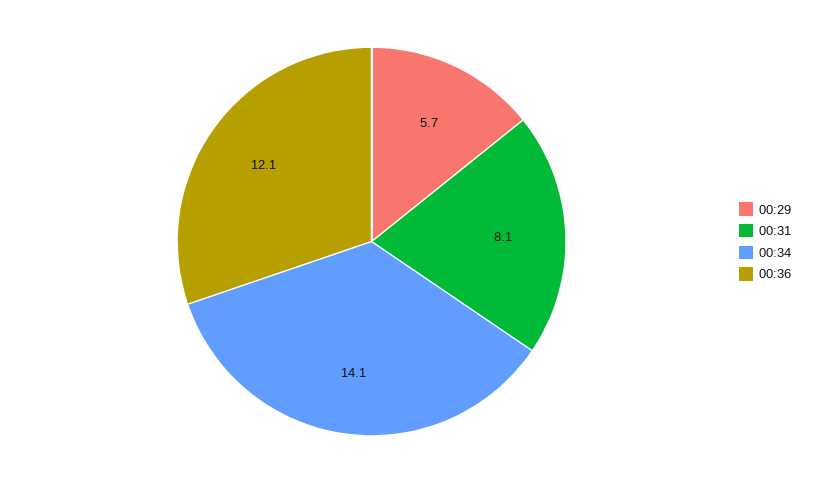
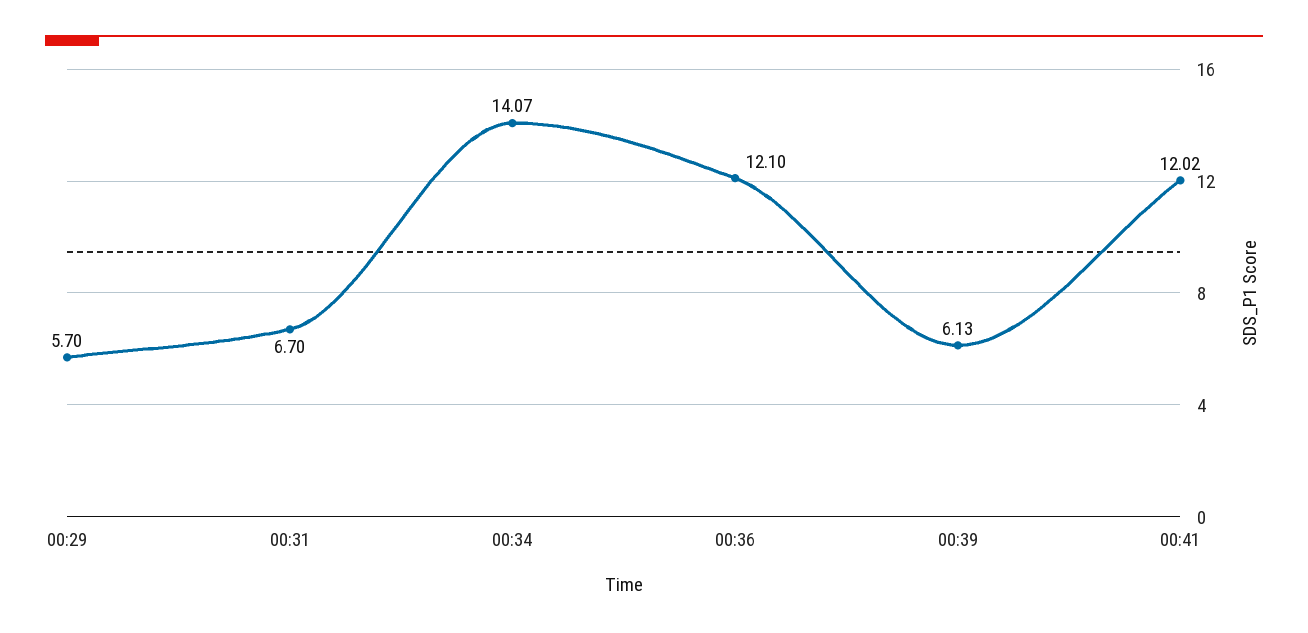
00:31: 8.1 -> 6.7
00:39: none -> 6.13
00:41: none -> 12.02

